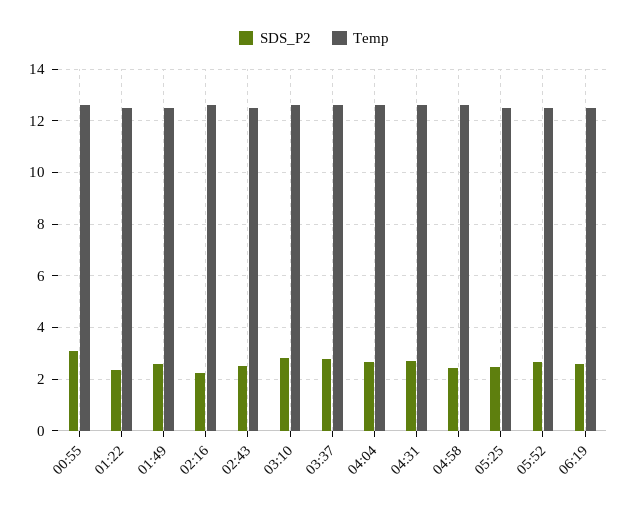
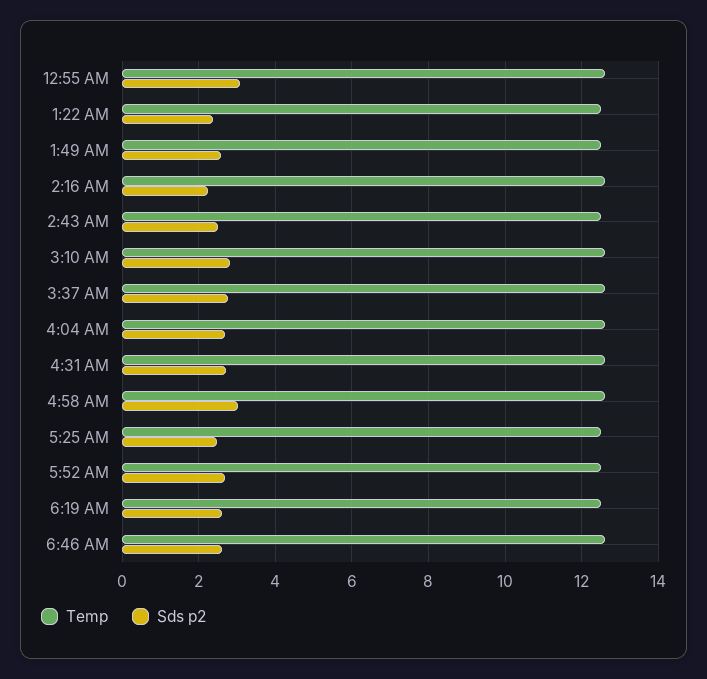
SDS_P2, 04:58: 2.5 -> 3
Temp, 6:46 AM: none -> 12.6
SDS_P2, 6:46 AM: none -> 2.6

